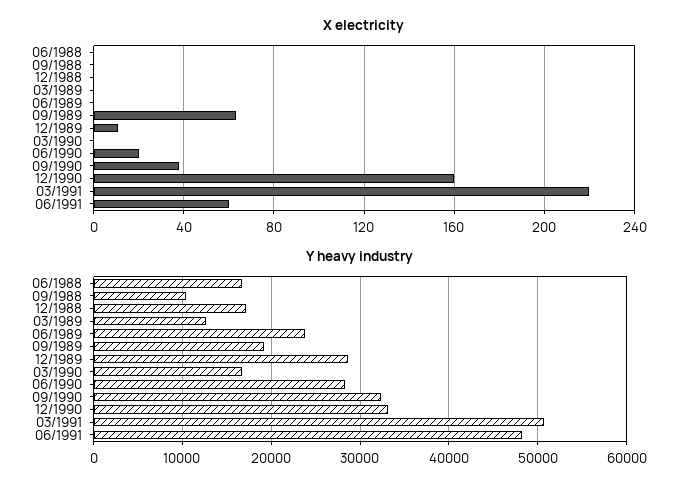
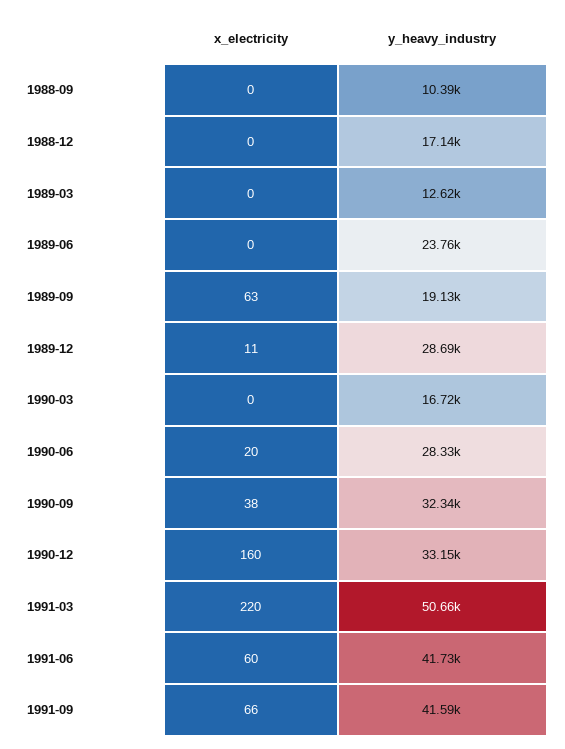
X electricity, 06/1988: 0 -> none
Y heavy industry, 06/1988: 17000 -> none
Y heavy industry, 06/1991: 48000 -> 41730
X electricity, 1991-09: none -> 66
Y heavy industry, 1991-09: none -> 41590

